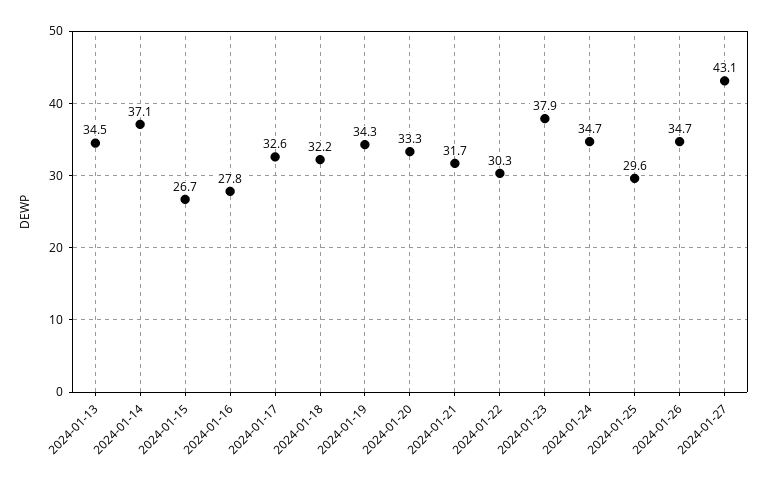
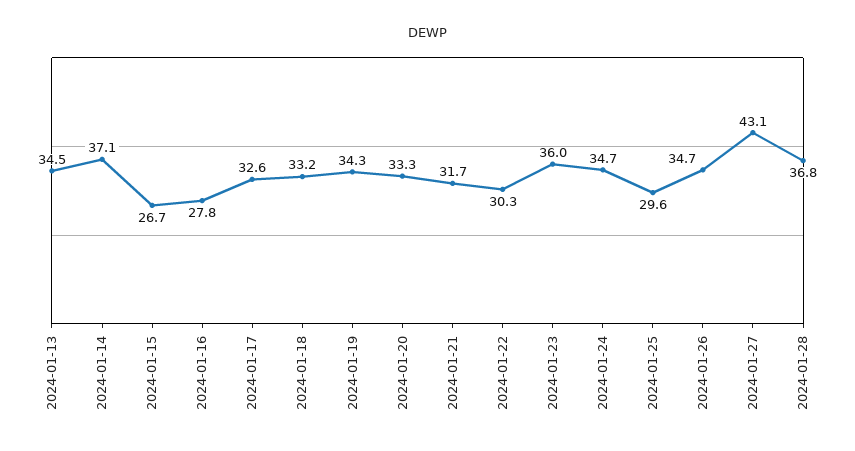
2024-01-18: 32.2 -> 33.2
2024-01-23: 37.9 -> 36
2024-01-28: none -> 36.8

